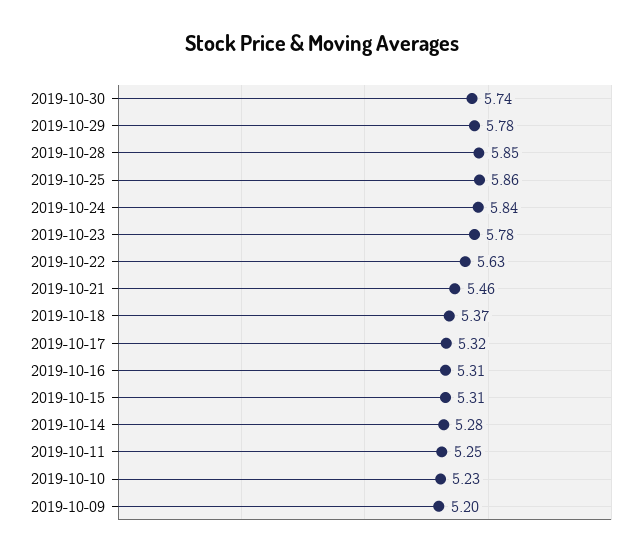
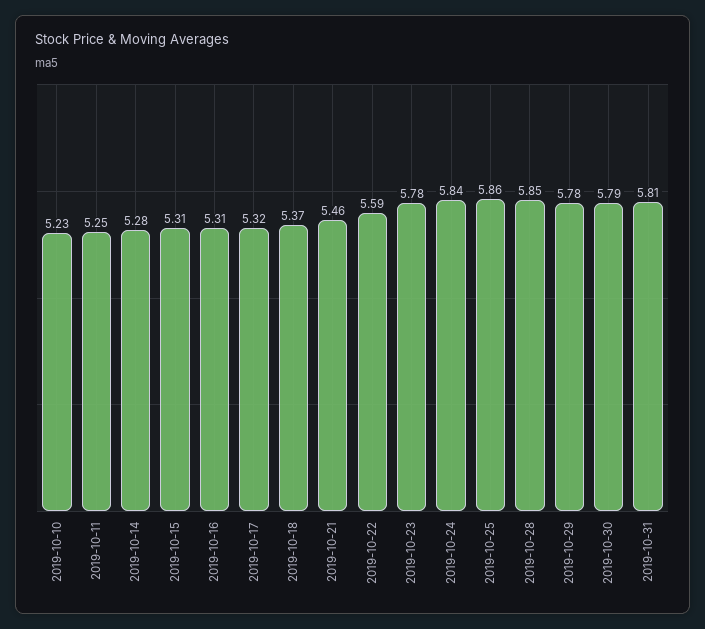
2019-10-30: 5.74 -> 5.79
2019-10-22: 5.63 -> 5.59
2019-10-09: 5.2 -> none
2019-10-31: none -> 5.81

